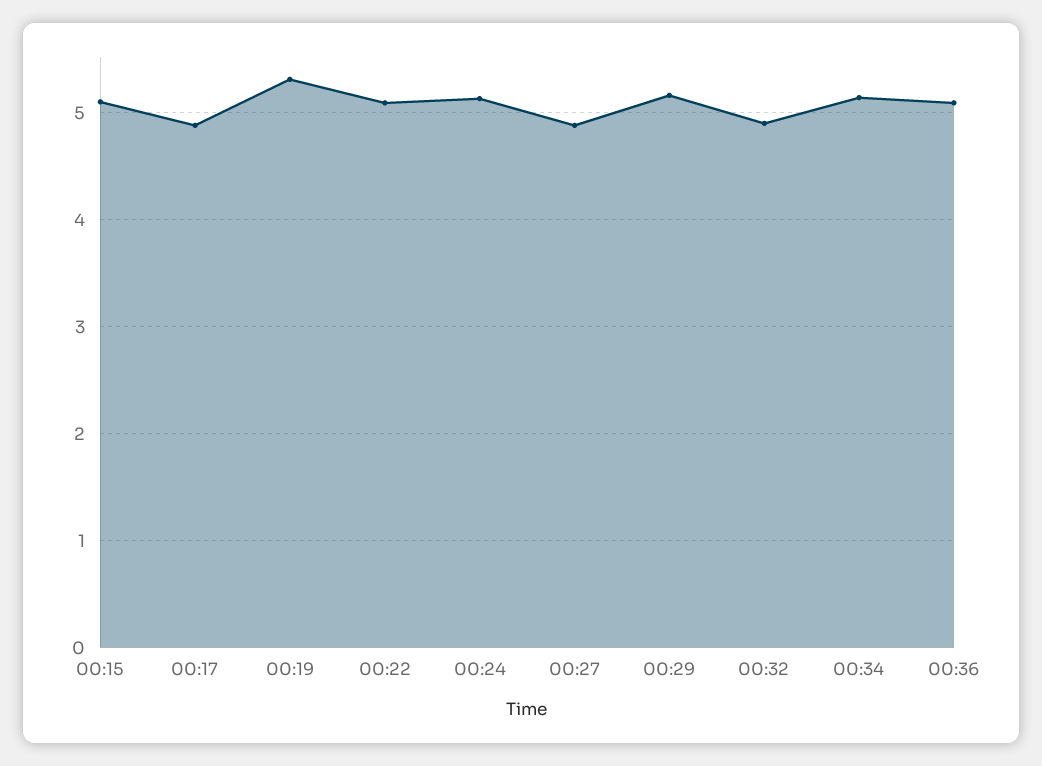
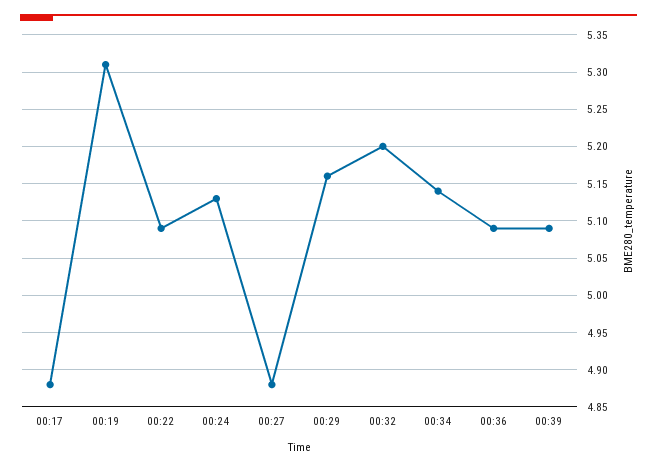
00:15: 5.1 -> none
00:32: 4.9 -> 5.2
00:39: none -> 5.09

